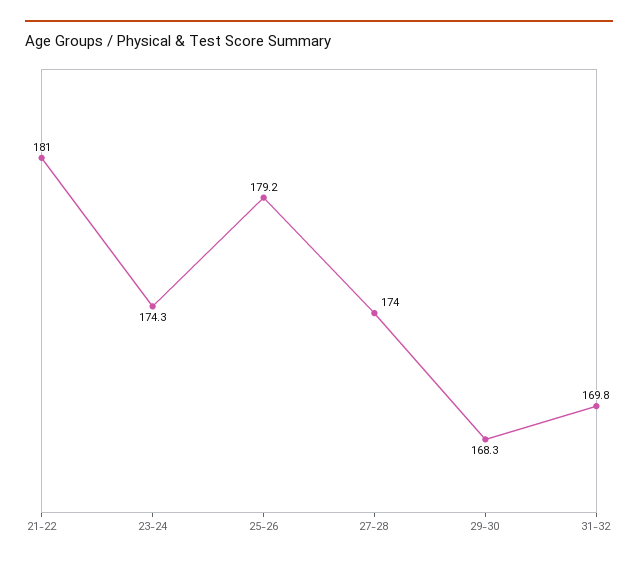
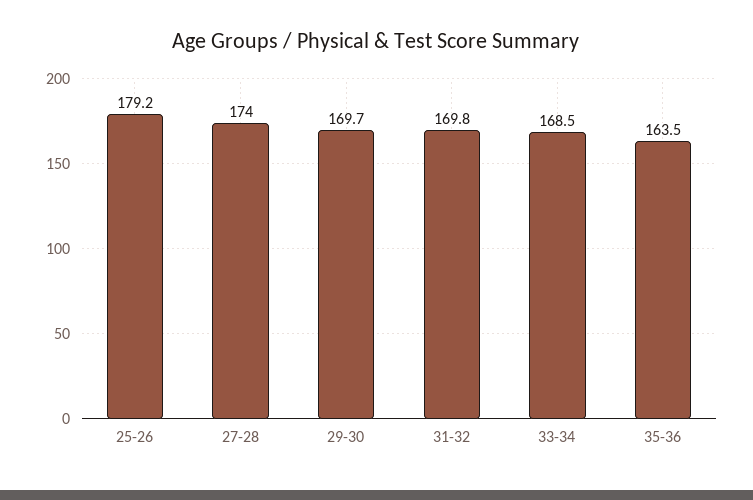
21-22: 181 -> none
23-24: 174.3 -> none
29-30: 168.3 -> 169.7
33-34: none -> 168.5
35-36: none -> 163.5

